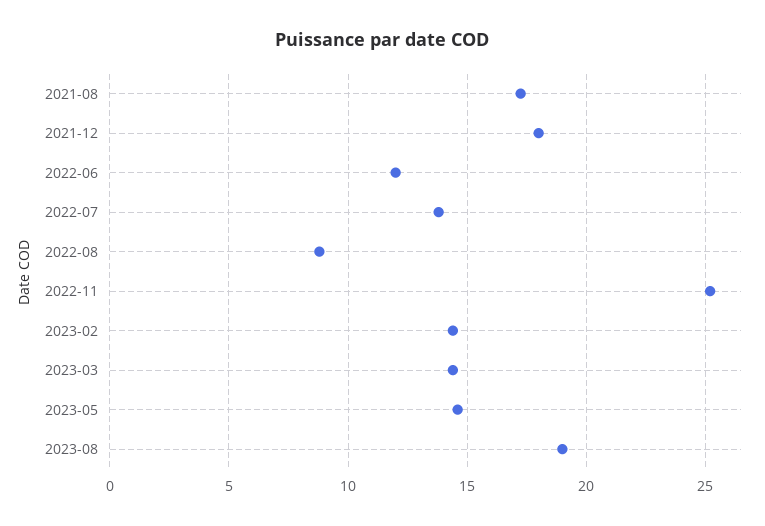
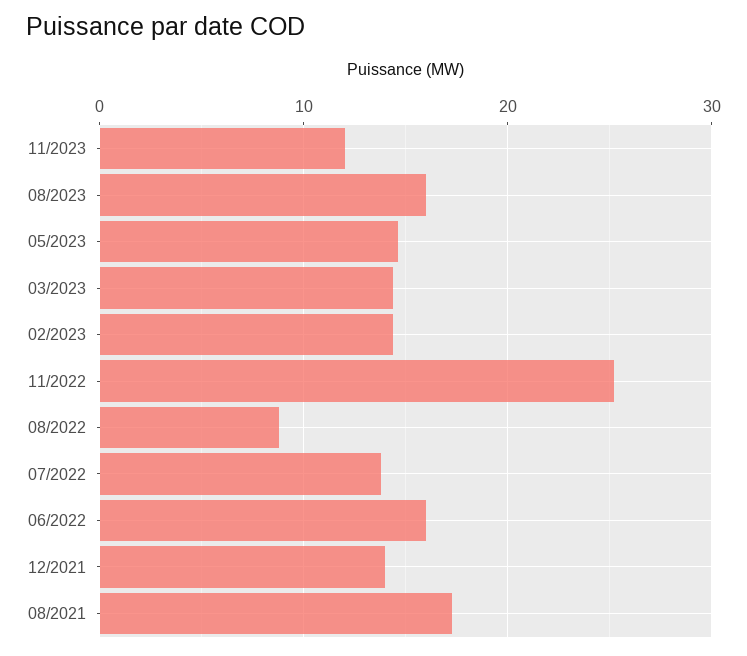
2021-12: 18 -> 14
2022-06: 12 -> 16
2023-08: 19 -> 16
11/2023: none -> 12

